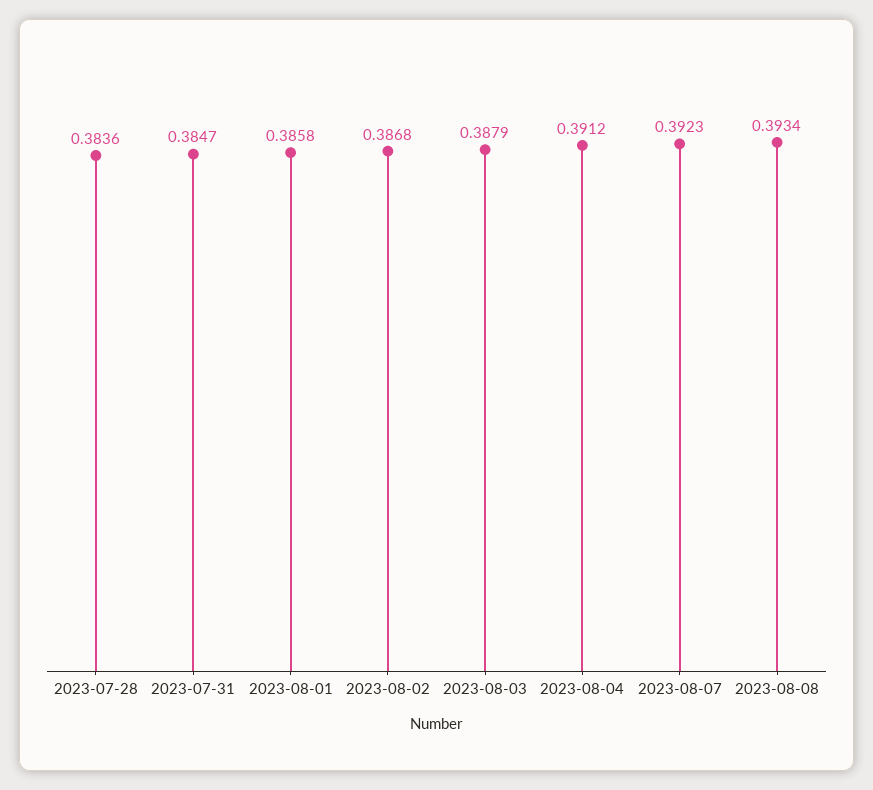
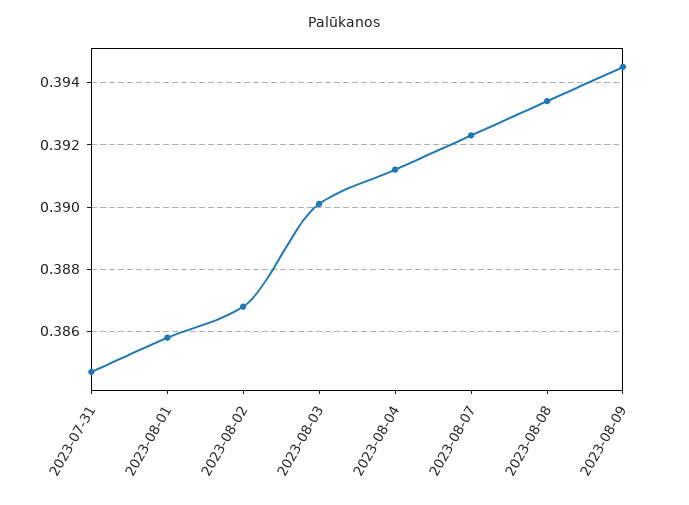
2023-07-28: 0.3836 -> none
2023-08-03: 0.3879 -> 0.39
2023-08-09: none -> 0.3945

